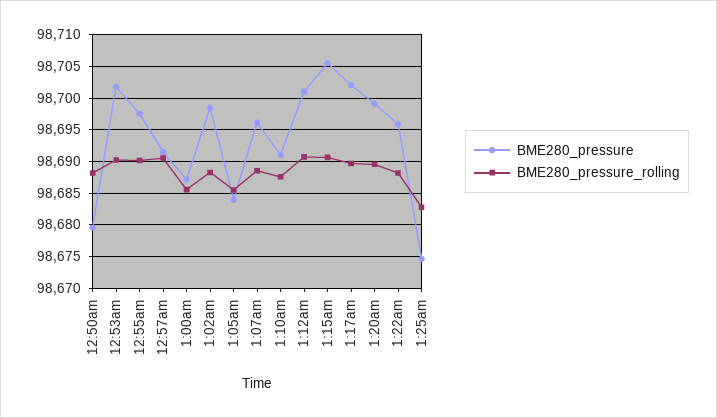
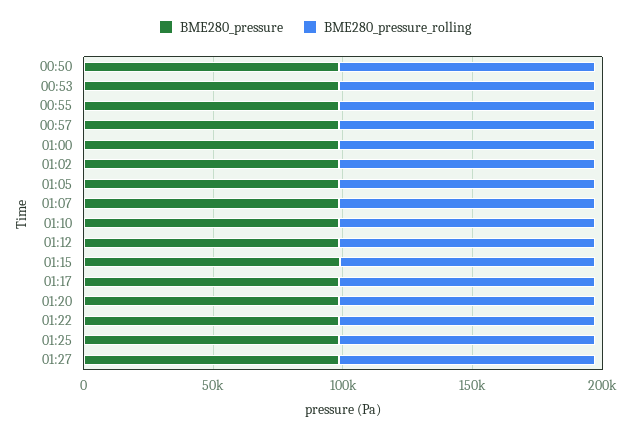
BME280_pressure, 01:27: none -> 100000
BME280_pressure_rolling, 01:27: none -> 100000

